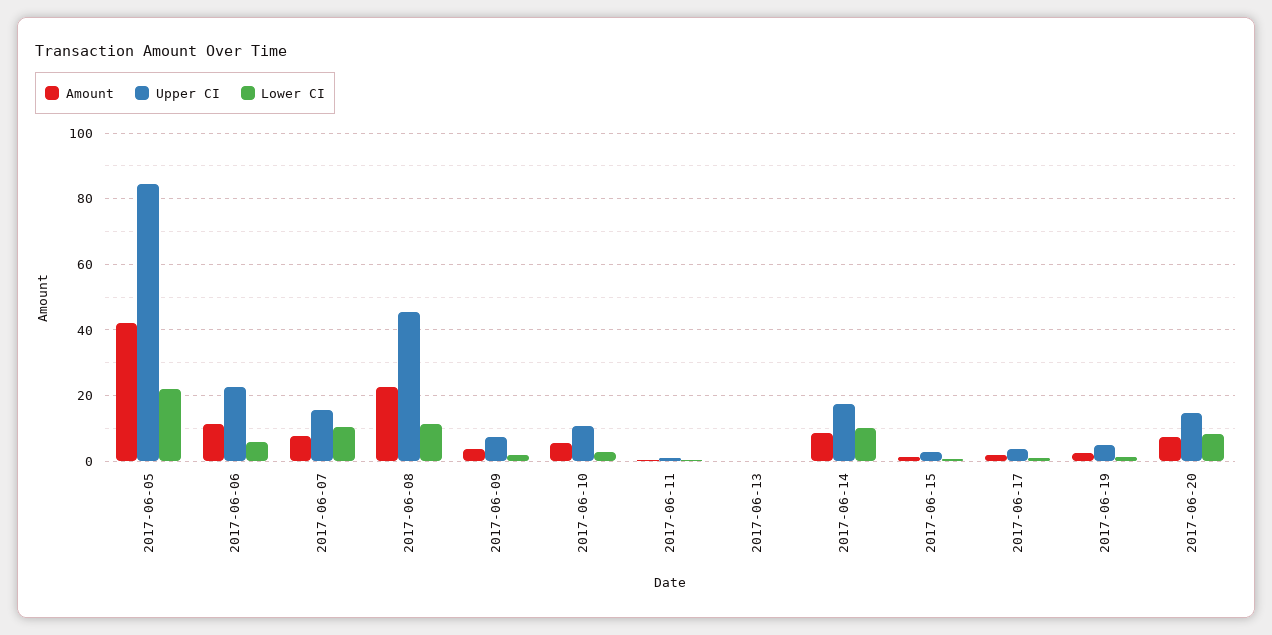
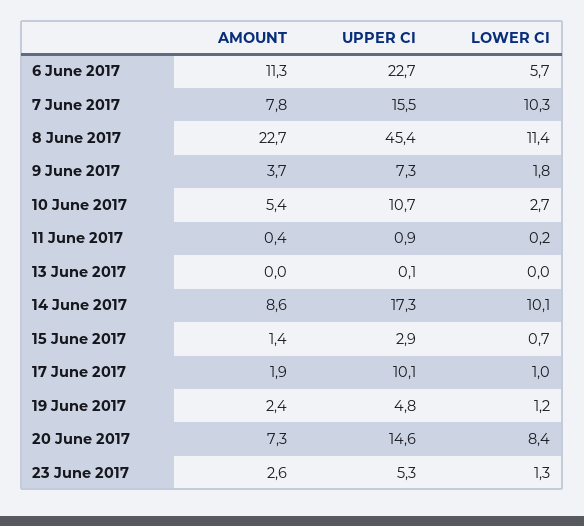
Amount, 2017-06-05: 42 -> none
Upper CI, 2017-06-05: 84 -> none
Lower CI, 2017-06-05: 22 -> none
Upper CI, 2017-06-17: 4 -> 10.1
Amount, 23 June 2017: none -> 2.6
Upper CI, 23 June 2017: none -> 5.3
Lower CI, 23 June 2017: none -> 1.3

